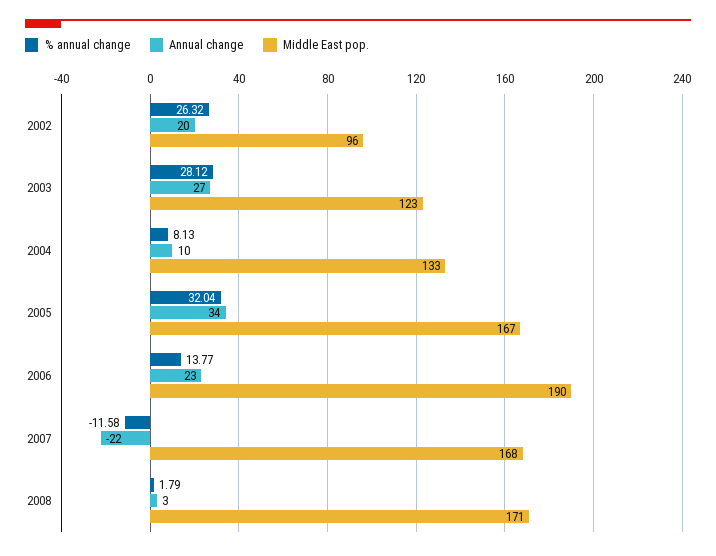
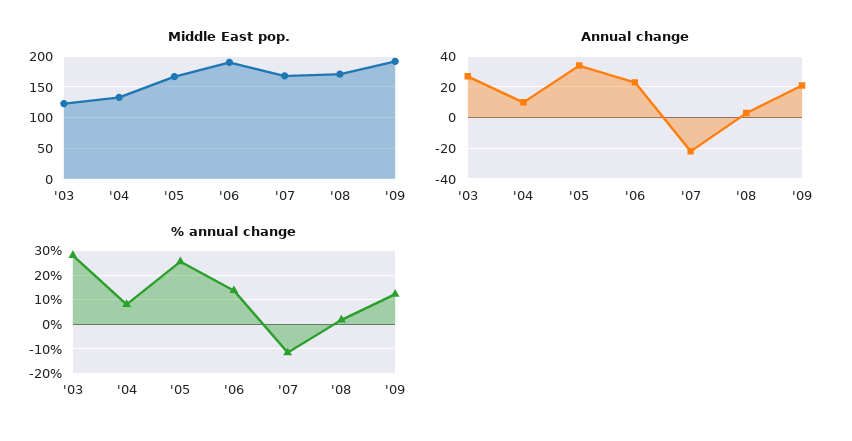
% annual change, 2002: 26.32 -> none
Annual change, 2002: 20 -> none
Middle East pop., 2002: 96 -> none
% annual change, 2005: 32.04 -> 25
Middle East pop., '09: none -> 190
Annual change, '09: none -> 20
% annual change, '09: none -> 12.5

